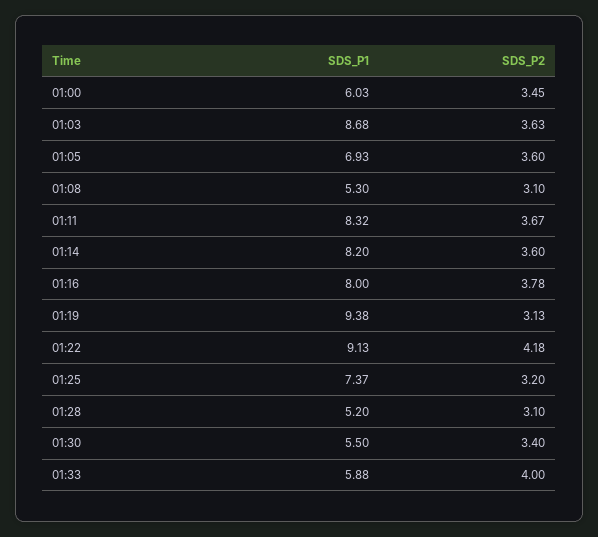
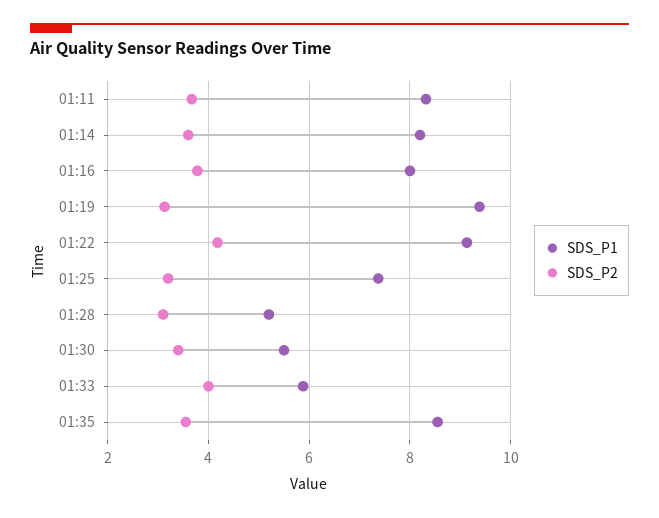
SDS_P1, 01:00: 6.03 -> none
SDS_P2, 01:00: 3.45 -> none
SDS_P1, 01:03: 8.68 -> none
SDS_P2, 01:03: 3.63 -> none
SDS_P1, 01:05: 6.93 -> none
SDS_P2, 01:05: 3.6 -> none
SDS_P1, 01:08: 5.3 -> none
SDS_P2, 01:08: 3.1 -> none
SDS_P1, 01:35: none -> 8.6
SDS_P2, 01:35: none -> 3.6

